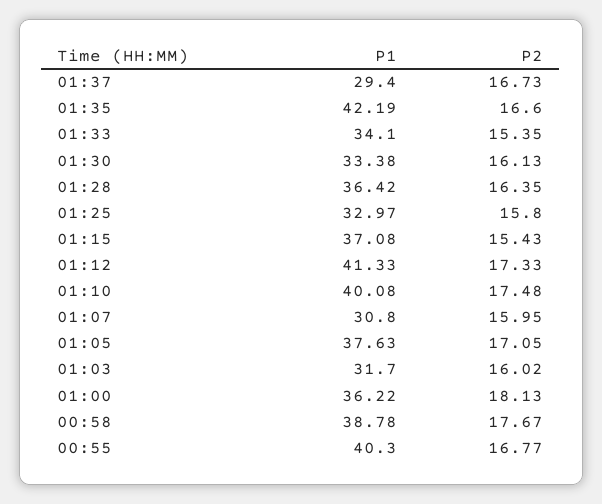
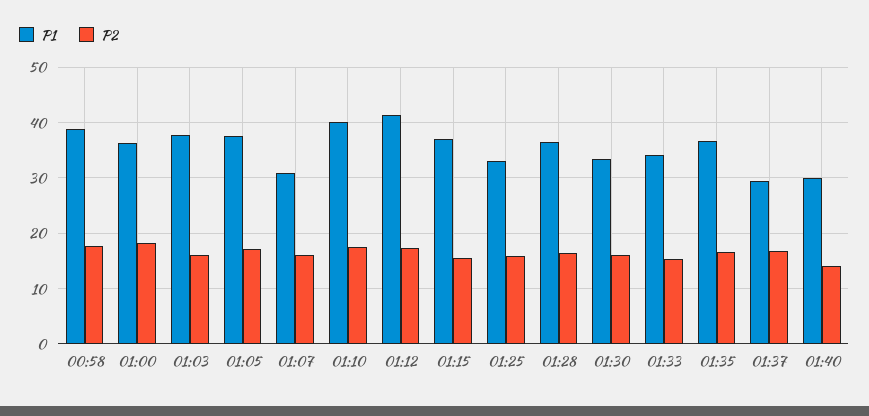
P1, 01:35: 42.19 -> 36
P1, 01:03: 31.7 -> 38
P1, 00:55: 40.3 -> none
P2, 00:55: 16.77 -> none
P1, 01:40: none -> 30
P2, 01:40: none -> 14

